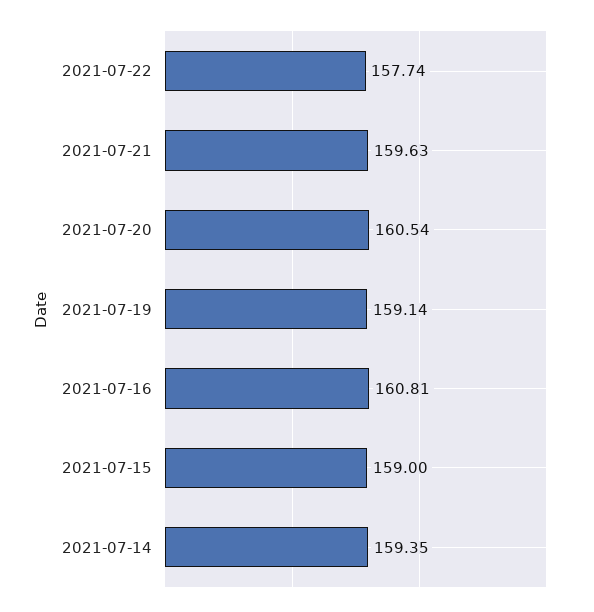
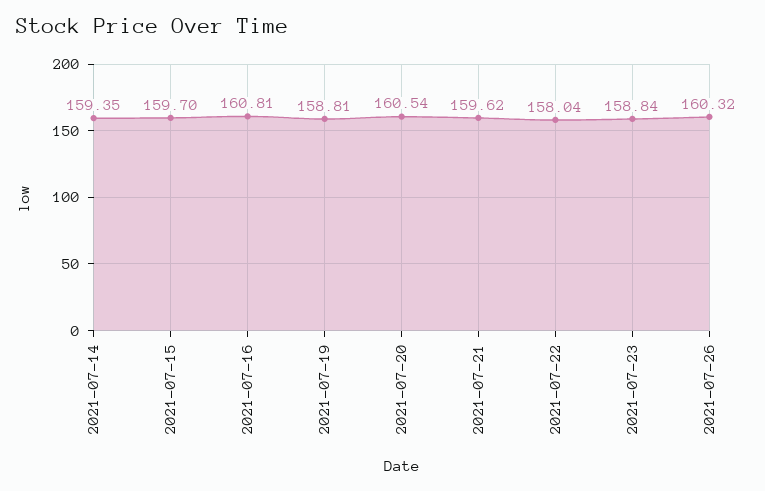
2021-07-22: 157.74 -> 158.04
2021-07-21: 159.63 -> 159.62
2021-07-19: 159.14 -> 158.81
2021-07-15: 159 -> 159.7
2021-07-23: none -> 158.84
2021-07-26: none -> 160.32

